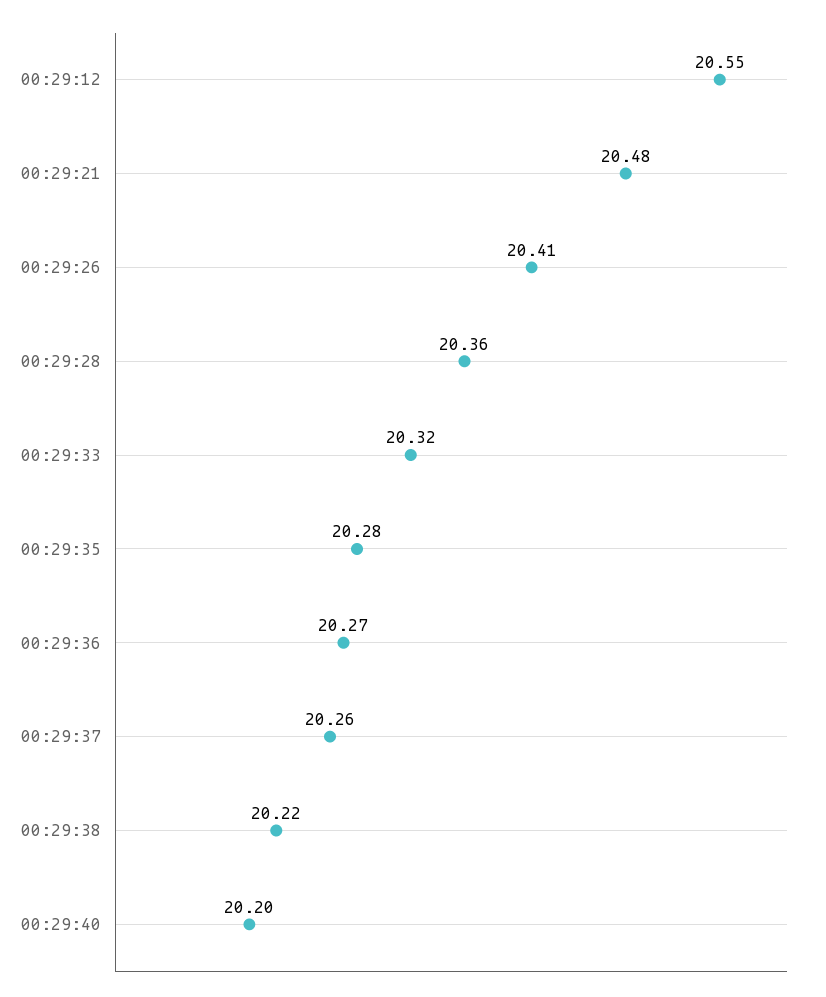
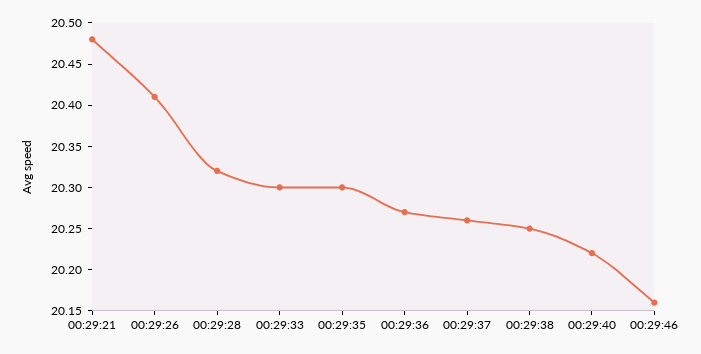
00:29:12: 20.55 -> none
00:29:28: 20.36 -> 20.32
00:29:33: 20.32 -> 20.3
00:29:35: 20.28 -> 20.3
00:29:38: 20.22 -> 20.25
00:29:40: 20.2 -> 20.22
00:29:46: none -> 20.16

